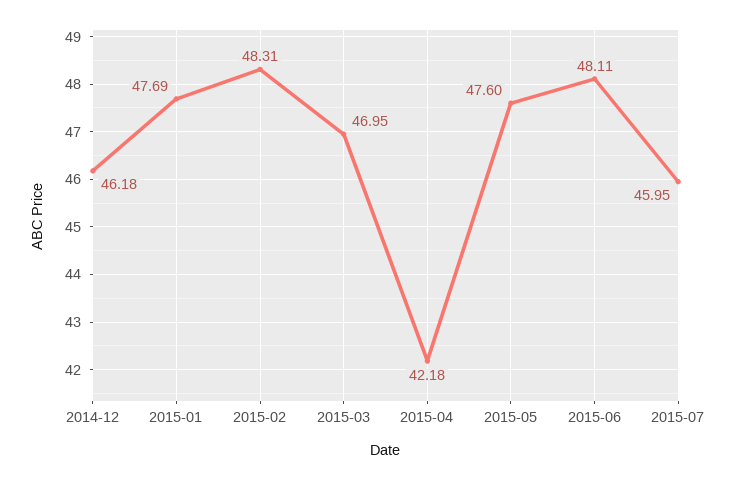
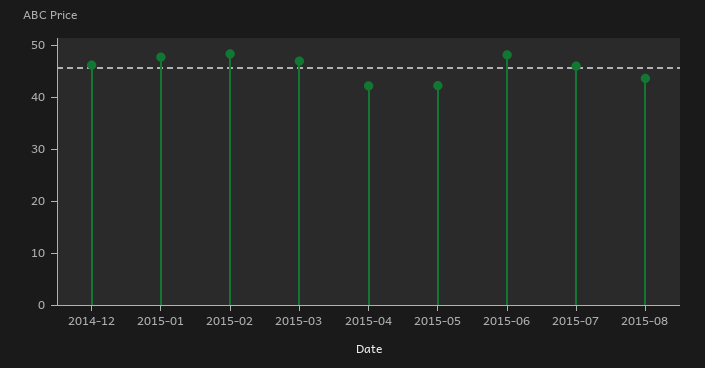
2015-05: 47.6 -> 42
2015-08: none -> 44

